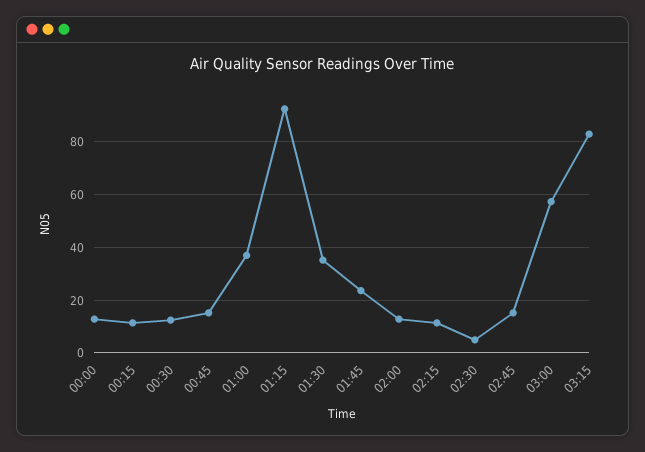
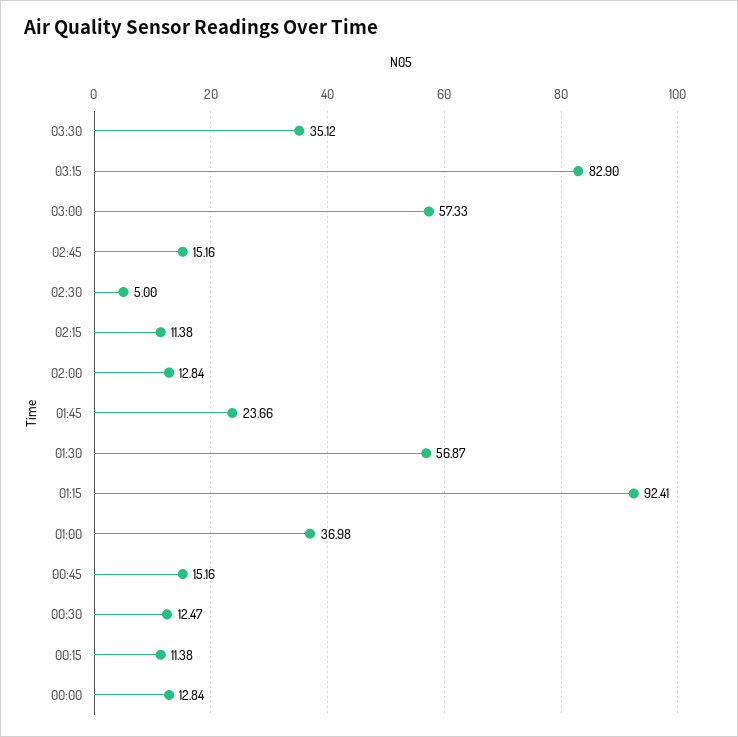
01:30: 35 -> 56.87
03:30: none -> 35.12

